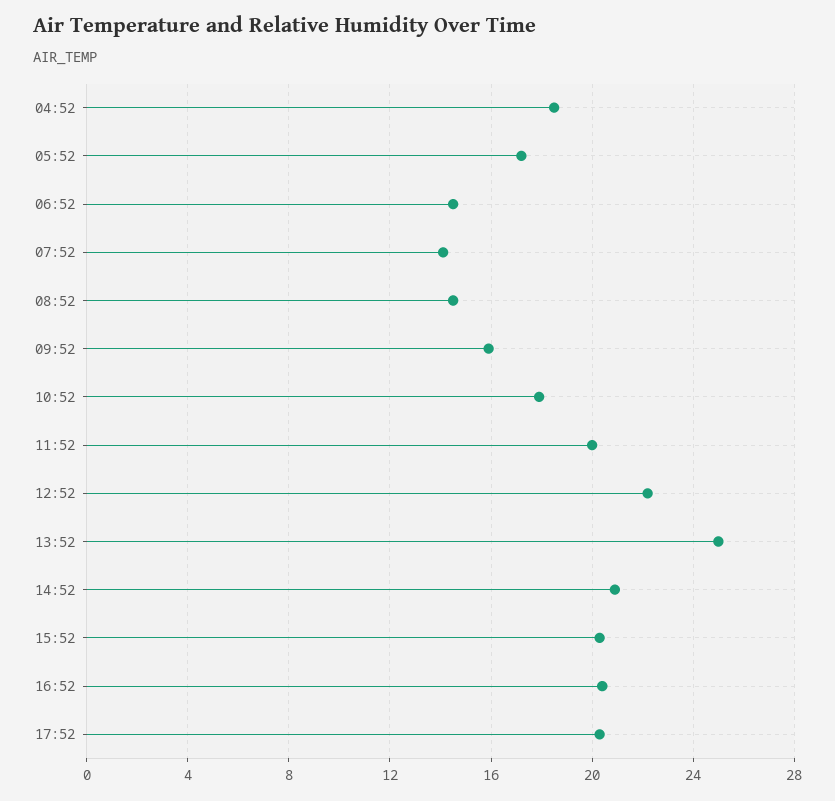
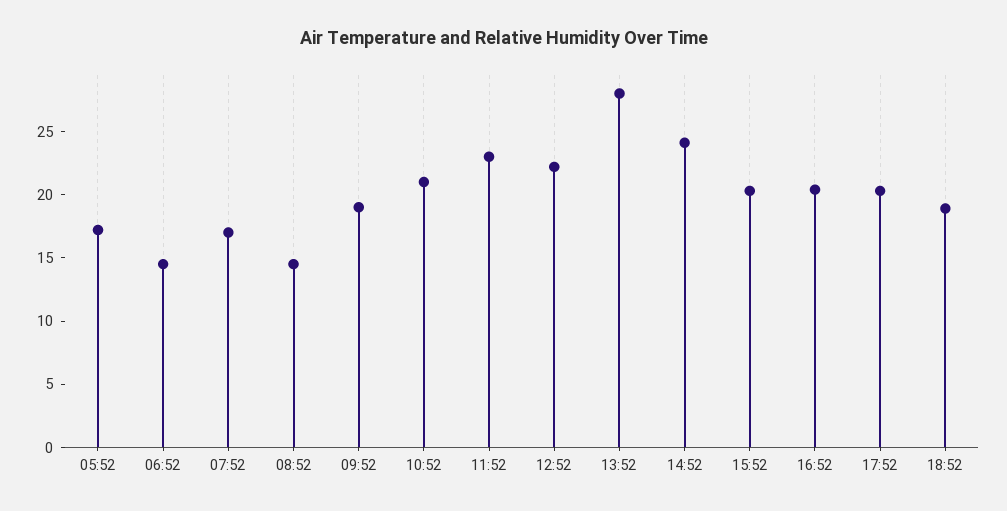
04:52: 18.5 -> none
07:52: 14 -> 17
09:52: 16 -> 19
10:52: 18 -> 21
11:52: 20 -> 23
13:52: 25 -> 28
14:52: 21 -> 24
18:52: none -> 19

